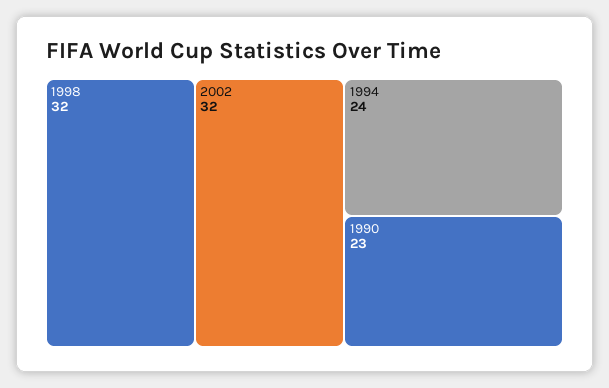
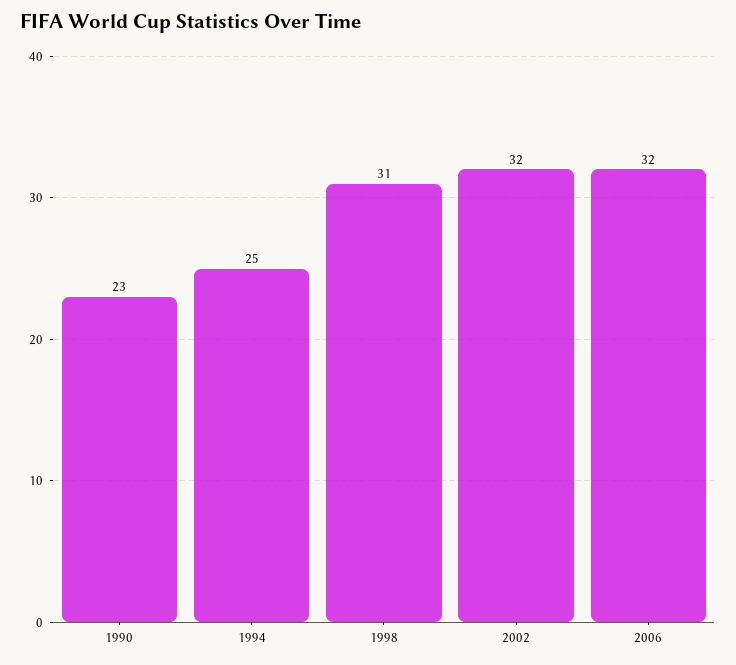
1998: 32 -> 31
1994: 24 -> 25
2006: none -> 32

